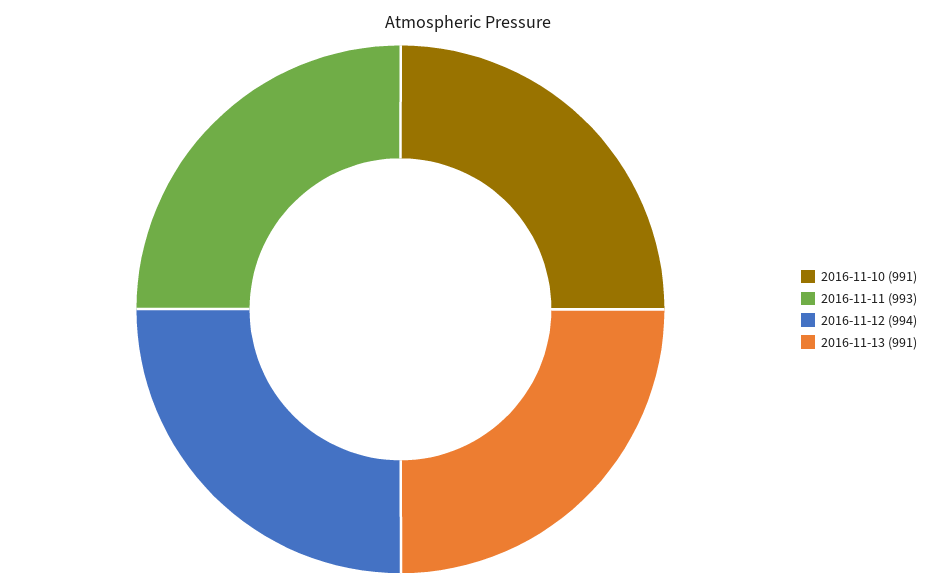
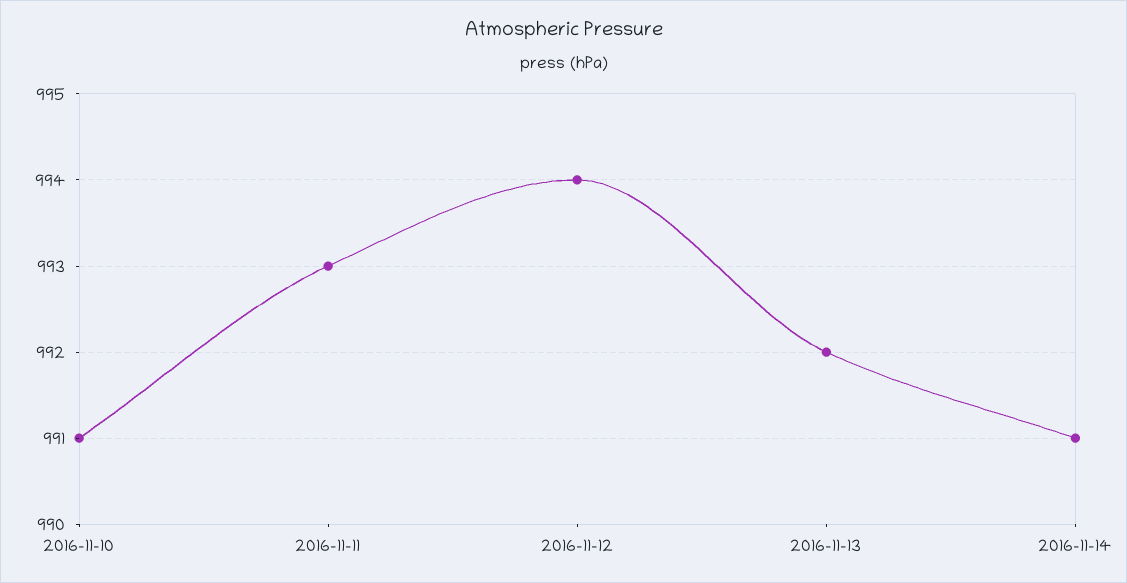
2016-11-13: 991 -> 992
2016-11-14: none -> 991

